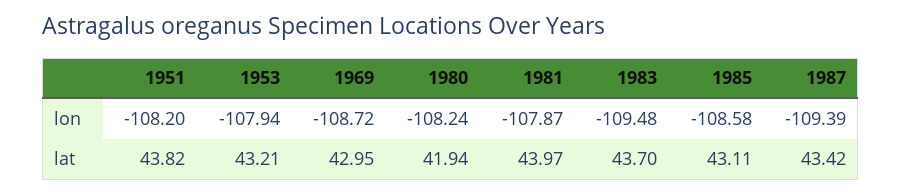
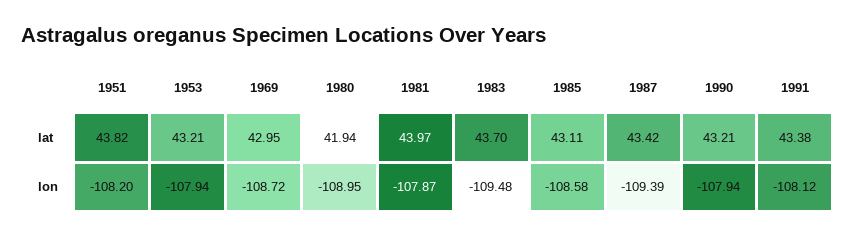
1980, lon: -108.24 -> -108.95
1990, lat: none -> 43.21
1991, lat: none -> 43.38
1990, lon: none -> -107.94
1991, lon: none -> -108.12

